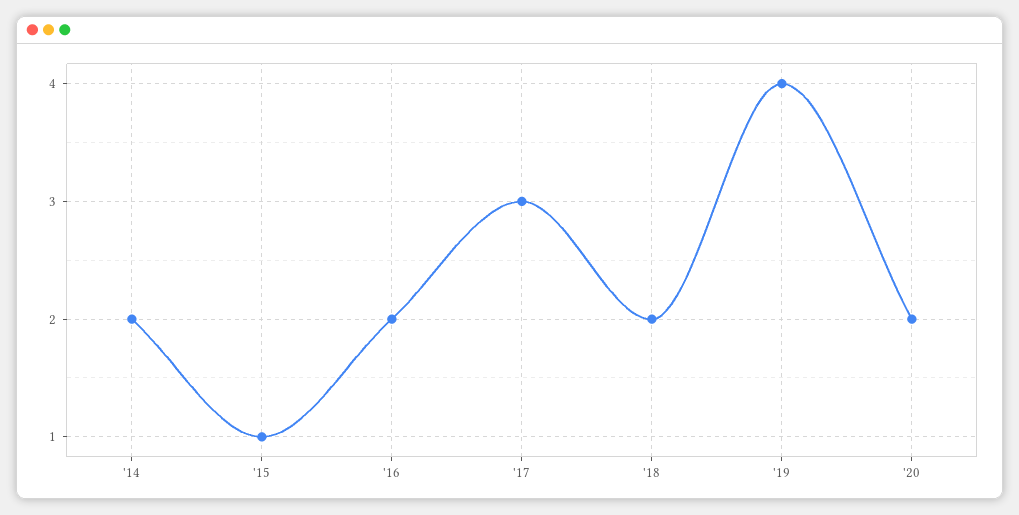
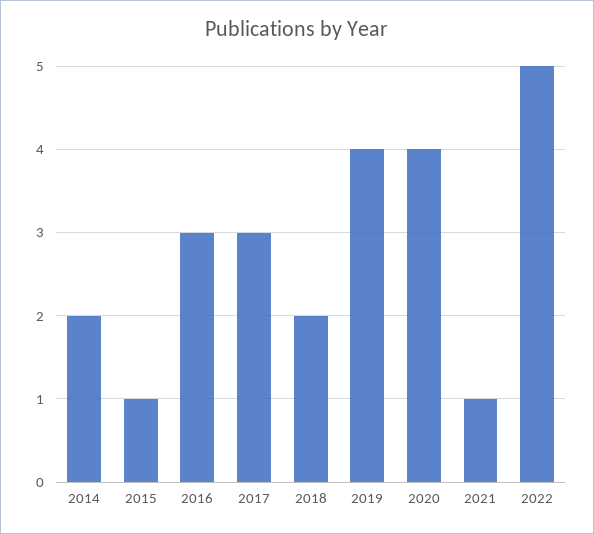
'16: 2 -> 3
'20: 2 -> 4
2021: none -> 1
2022: none -> 5

